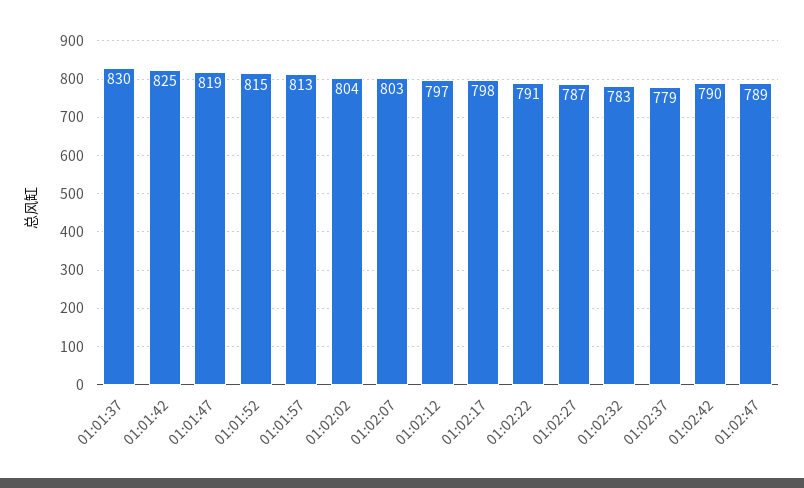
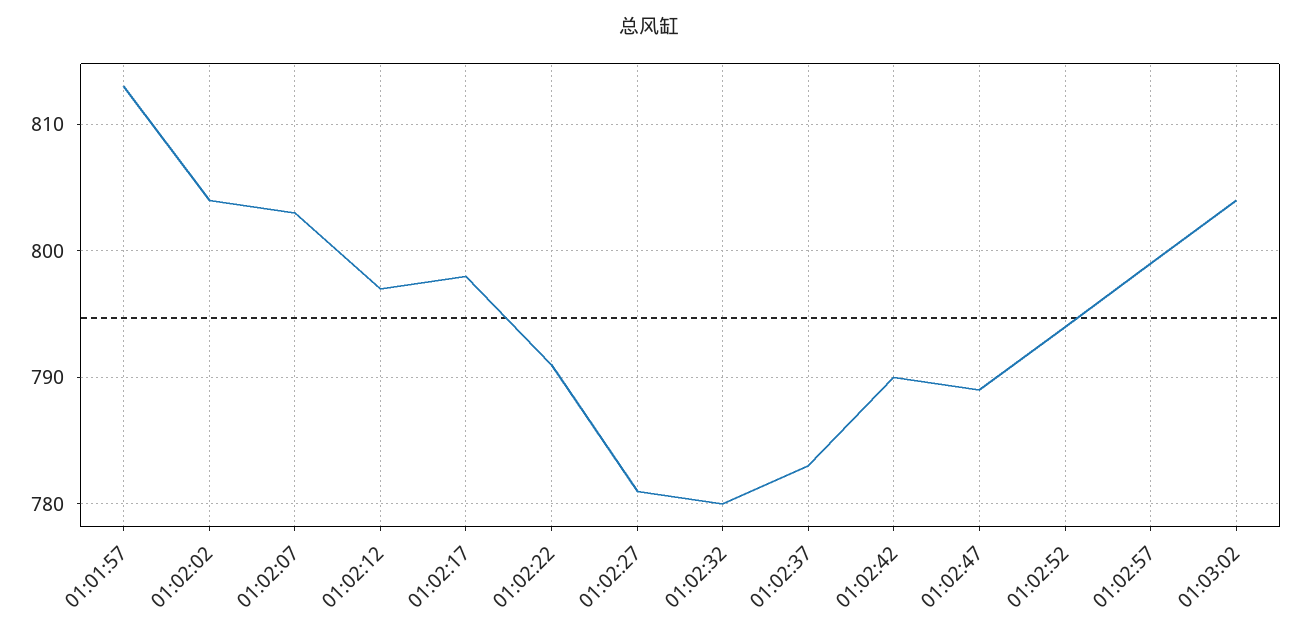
01:01:37: 830 -> none
01:01:42: 825 -> none
01:01:47: 819 -> none
01:01:52: 815 -> none
01:02:27: 787 -> 781
01:02:32: 783 -> 780
01:02:37: 779 -> 783
01:02:52: none -> 794
01:02:57: none -> 799
01:03:02: none -> 804

